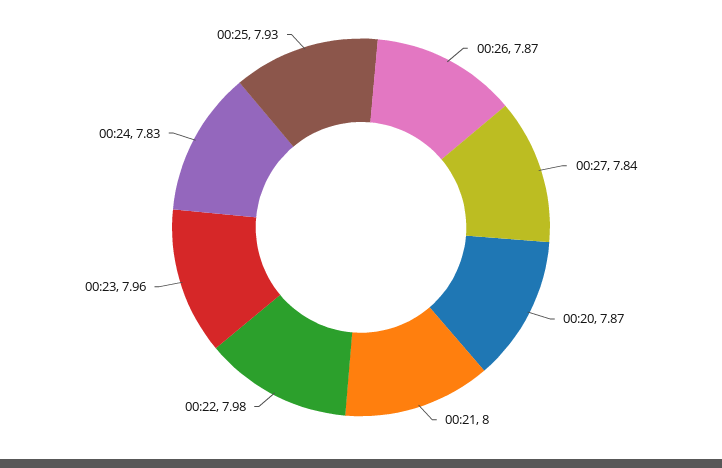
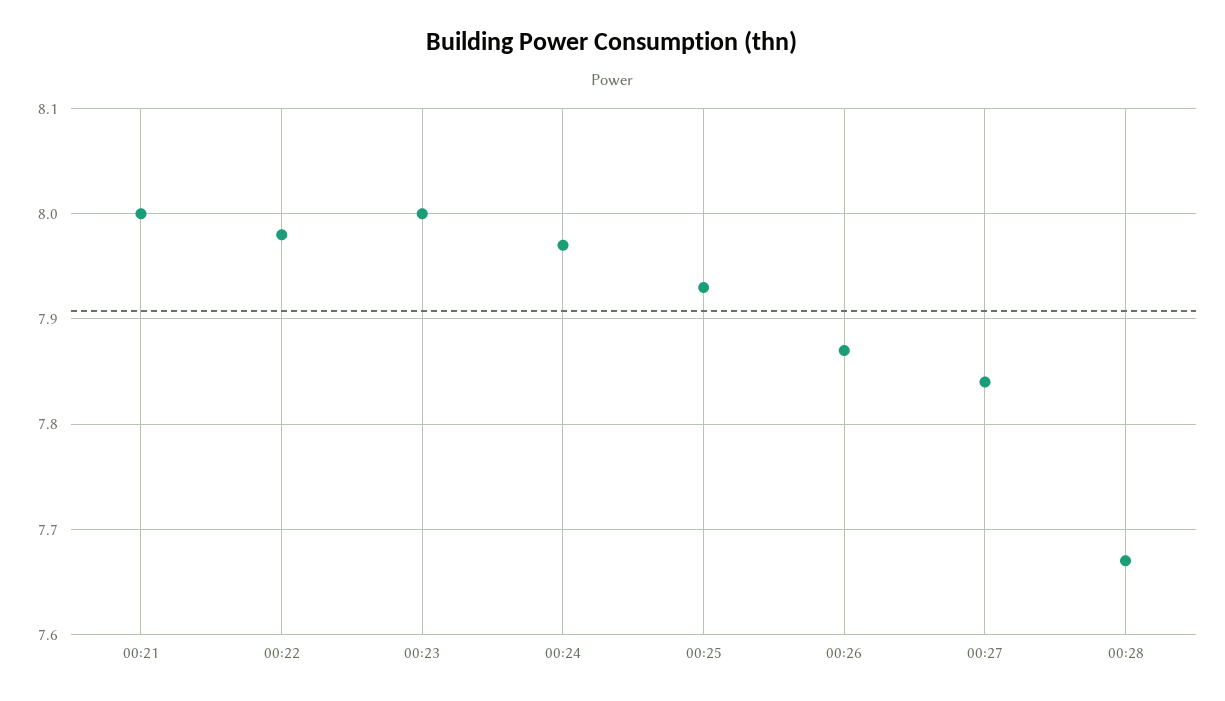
00:20: 7.87 -> none
00:23: 7.96 -> 8
00:24: 7.83 -> 7.97
00:28: none -> 7.67

